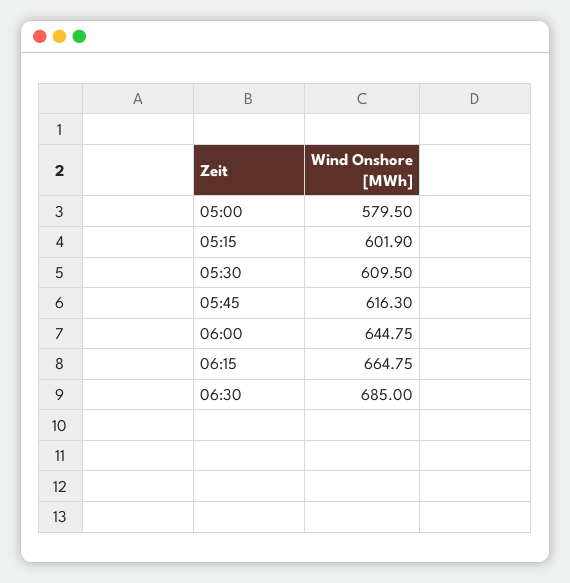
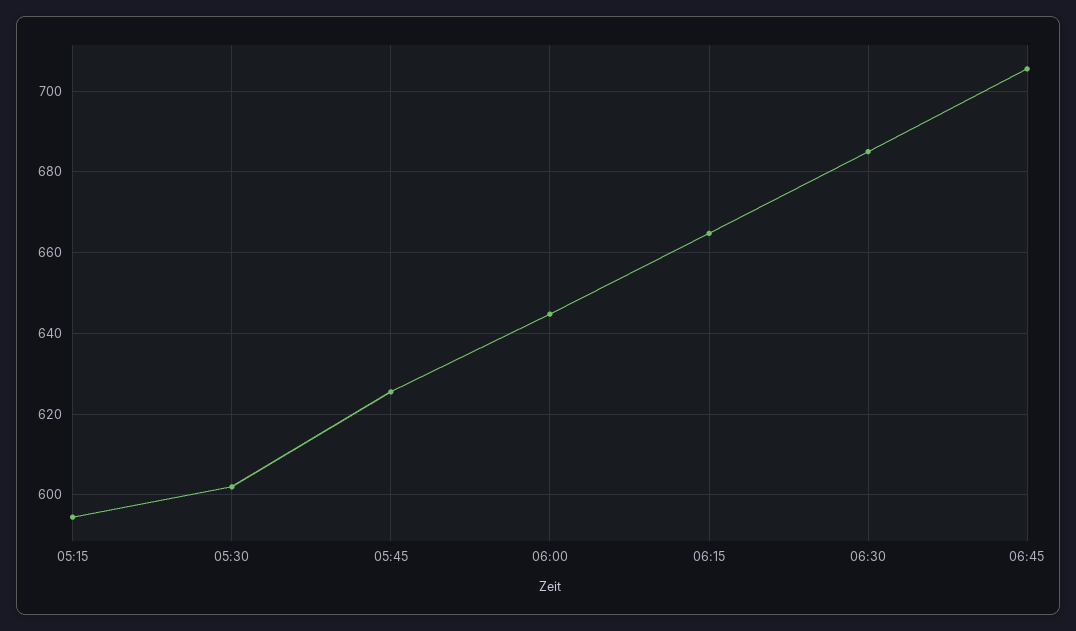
05:00: 579.5 -> none
05:15: 601.9 -> 594
05:30: 609.5 -> 602
05:45: 616.3 -> 626
06:45: none -> 706

